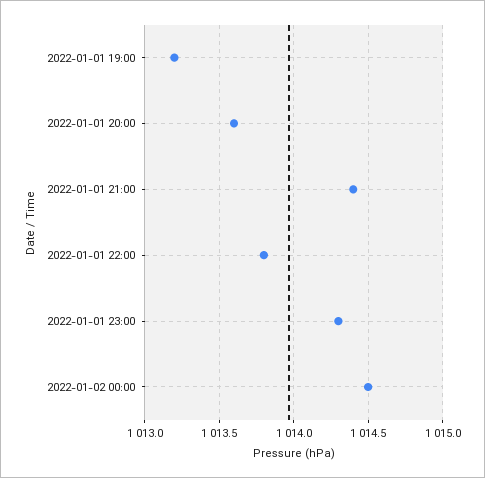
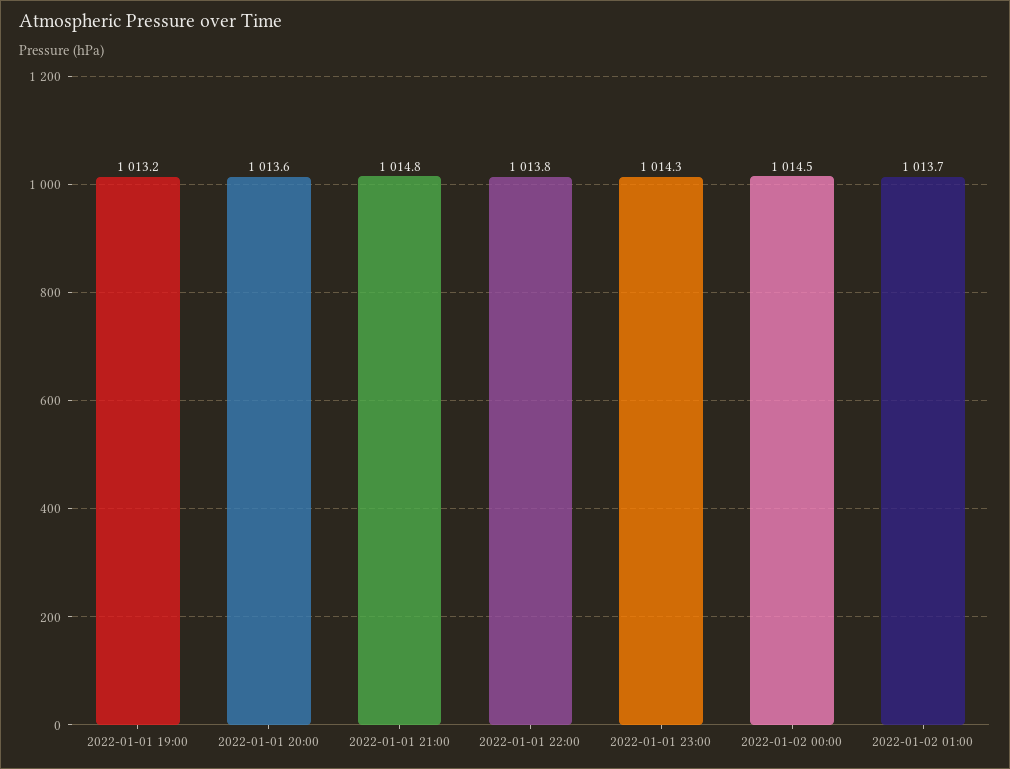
2022-01-01 21:00: 1014.4 -> 1014.8
2022-01-02 01:00: none -> 1013.7

